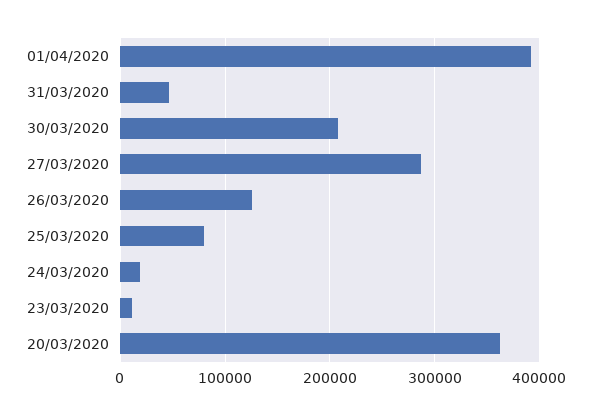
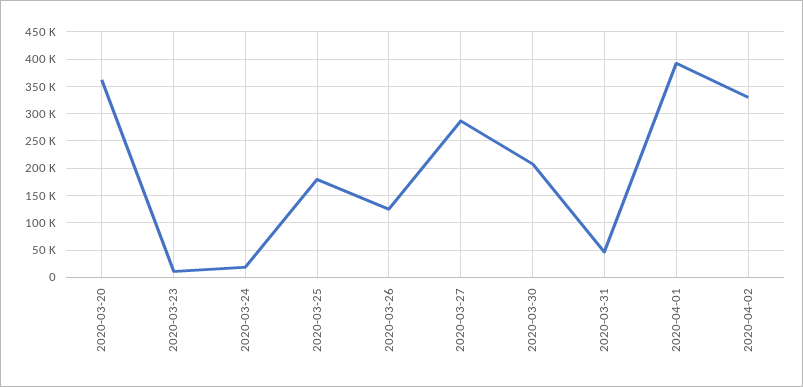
25/03/2020: 80000 -> 175000
2020-04-02: none -> 325000

